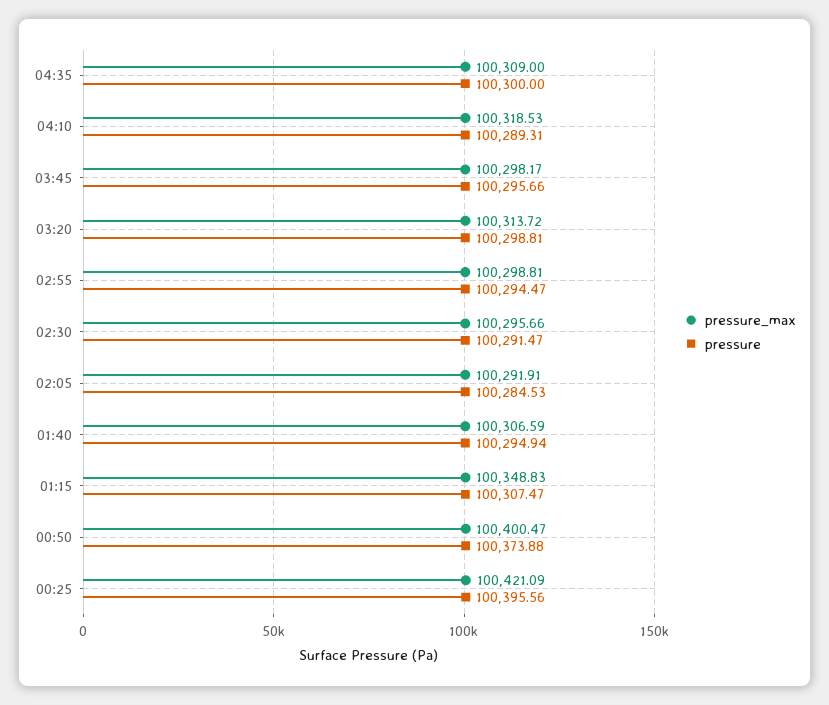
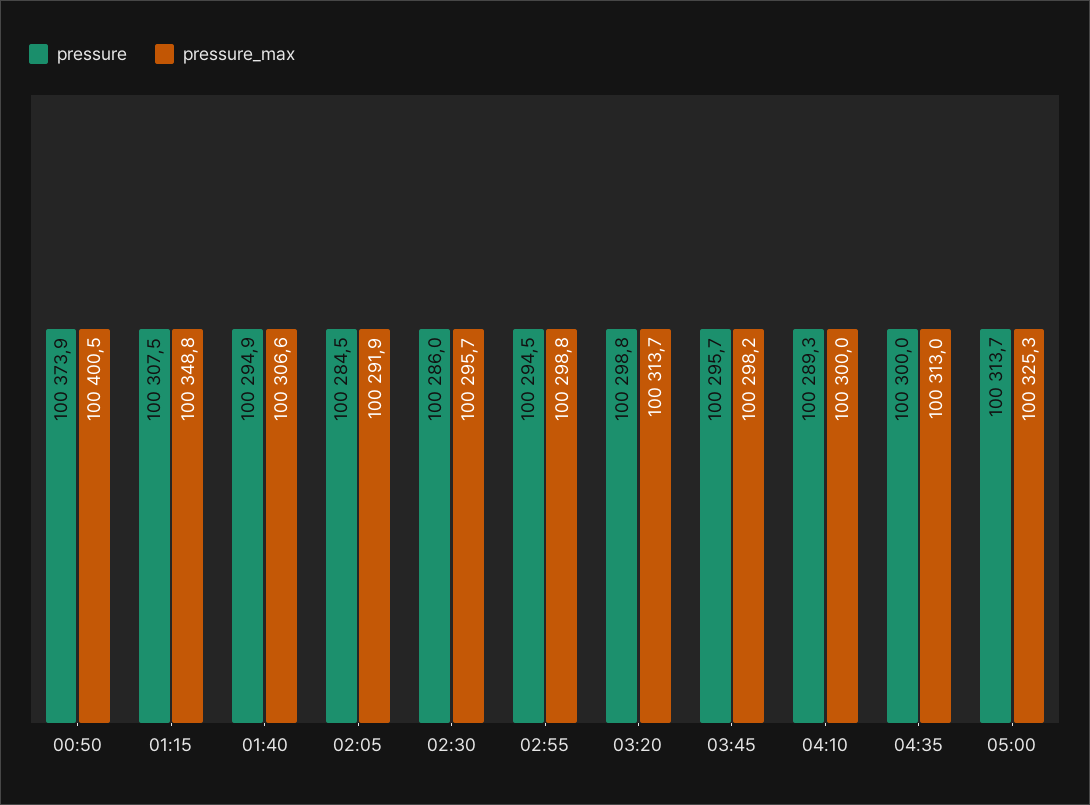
pressure_max, 04:35: 100309 -> 100313
pressure_max, 04:10: 100318.53 -> 100300
pressure, 02:30: 100291.47 -> 100286
pressure_max, 00:25: 100421.09 -> none
pressure, 00:25: 100395.56 -> none
pressure, 05:00: none -> 100313.7
pressure_max, 05:00: none -> 100325.3

